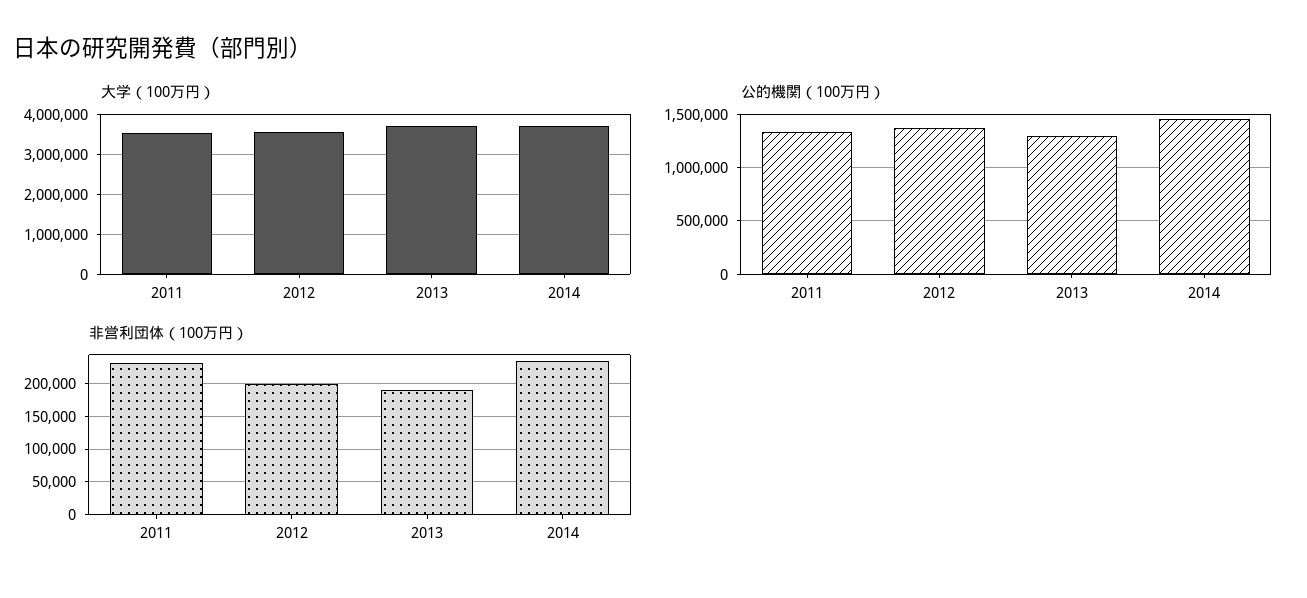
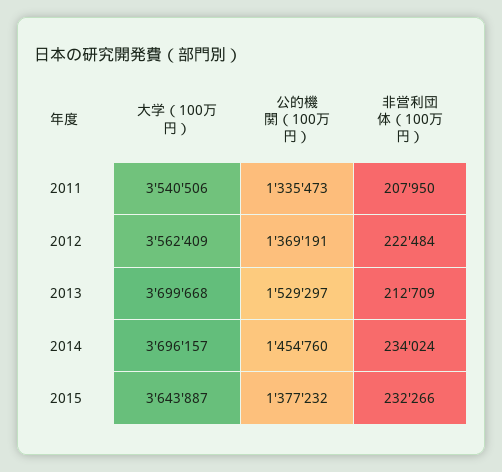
公的機関（100万円）, 2013: 1300000 -> 1529297
非営利団体（100万円）, 2011: 230000 -> 207950
非営利団体（100万円）, 2012: 200000 -> 222484
非営利団体（100万円）, 2013: 190000 -> 212709
大学（100万円）, 2015: none -> 3643887
公的機関（100万円）, 2015: none -> 1377232
非営利団体（100万円）, 2015: none -> 232266

